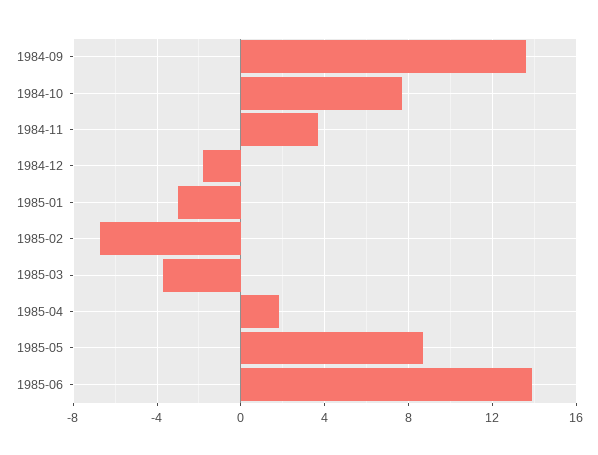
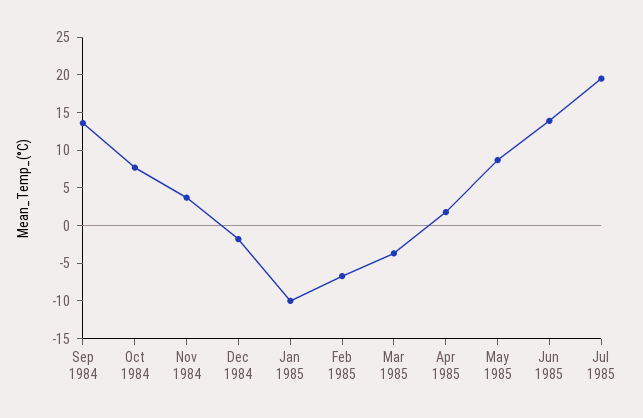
1985-01: -3 -> -10
Jul 1985: none -> 20

